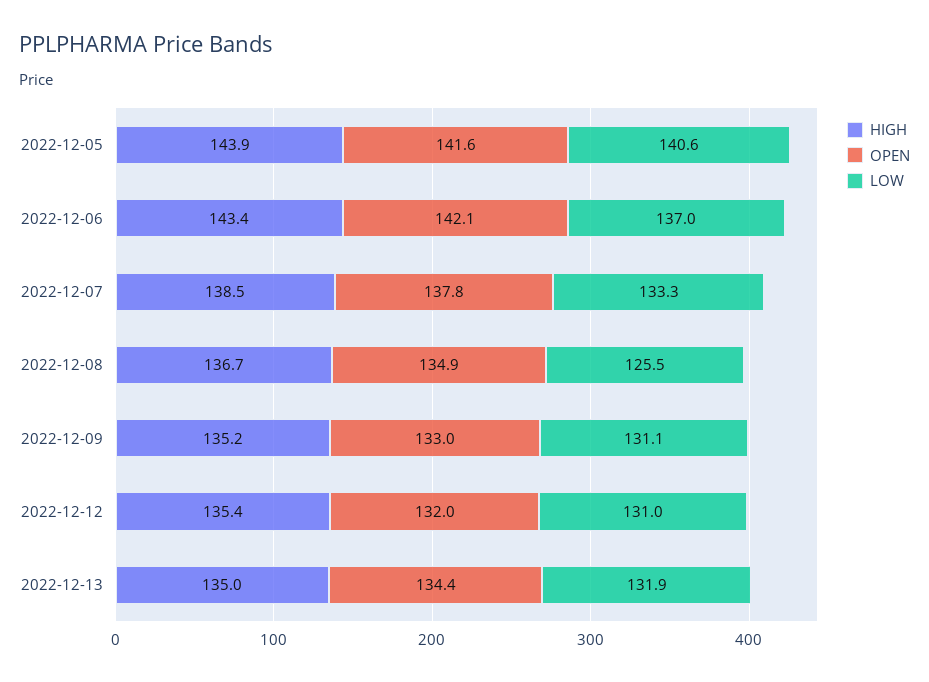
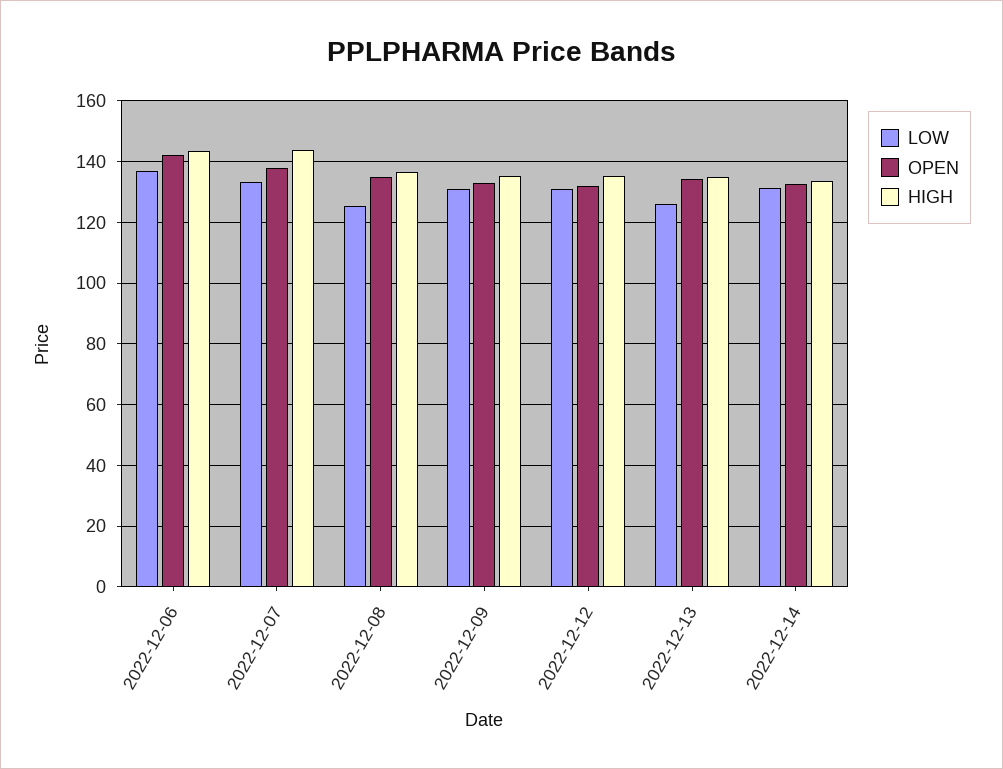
HIGH, 2022-12-05: 143.9 -> none
OPEN, 2022-12-05: 141.6 -> none
LOW, 2022-12-05: 140.6 -> none
HIGH, 2022-12-07: 138.5 -> 144
LOW, 2022-12-13: 131.9 -> 126
LOW, 2022-12-14: none -> 132
OPEN, 2022-12-14: none -> 132
HIGH, 2022-12-14: none -> 134

